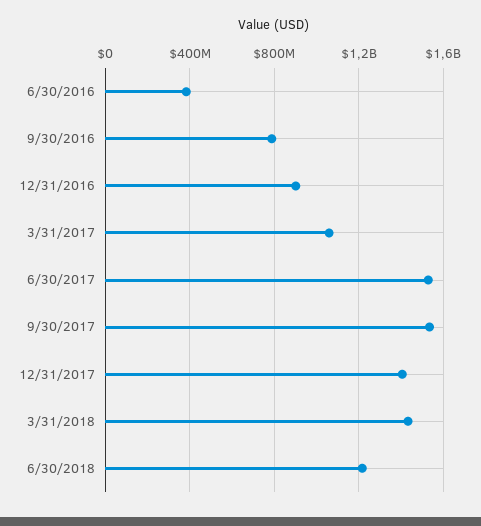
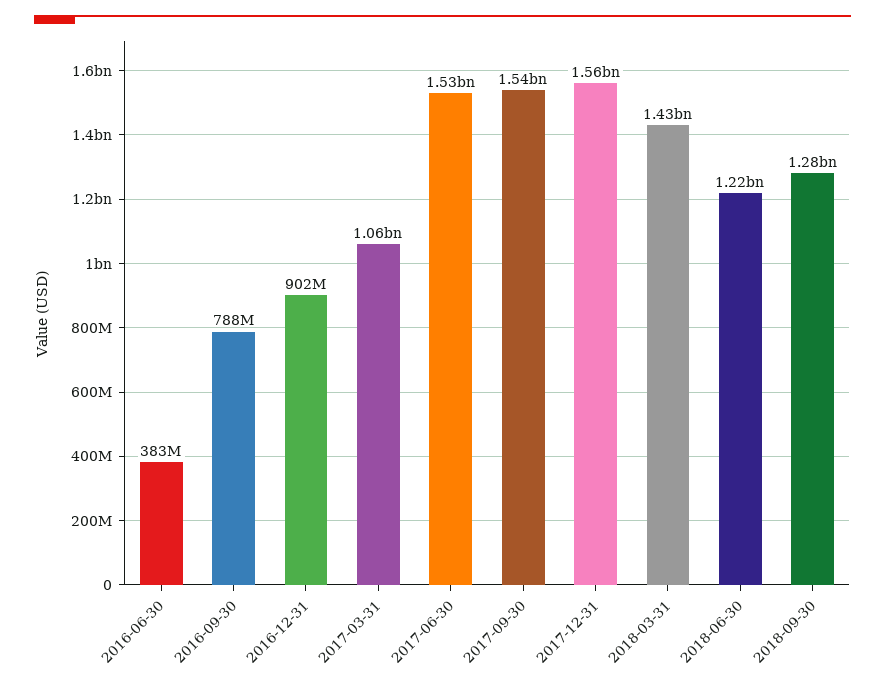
12/31/2017: 1400000000 -> 1560000000
2018-09-30: none -> 1280000000

